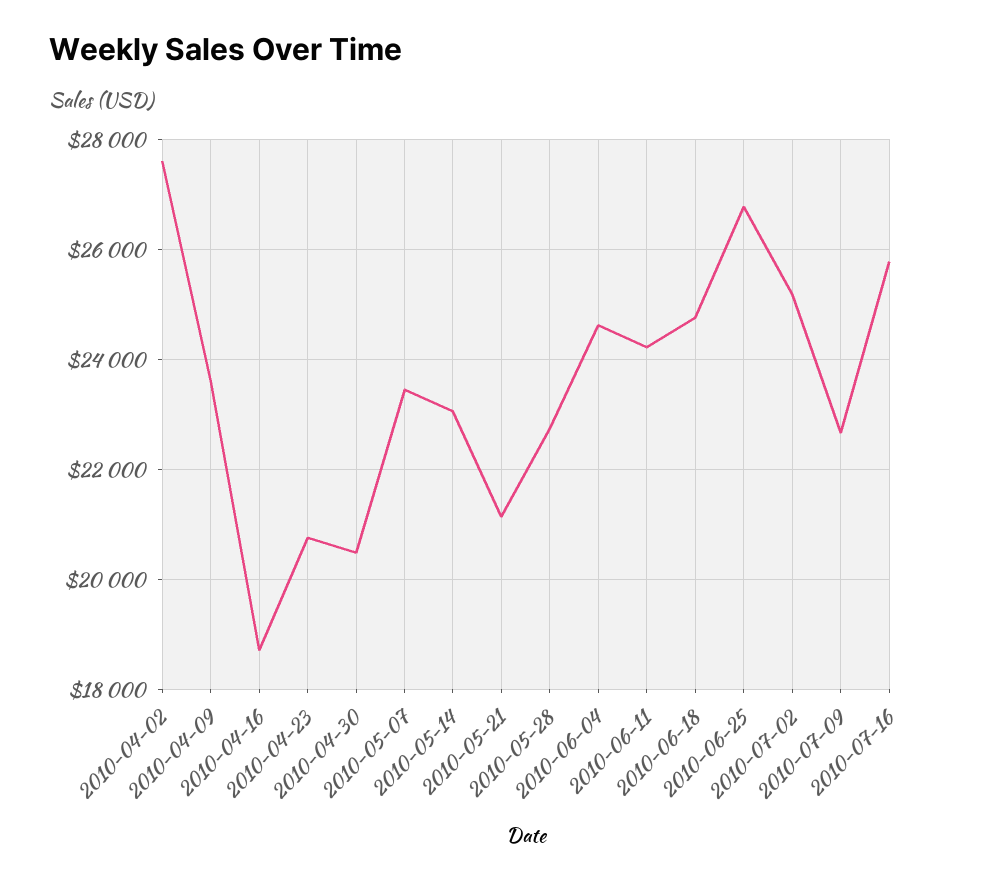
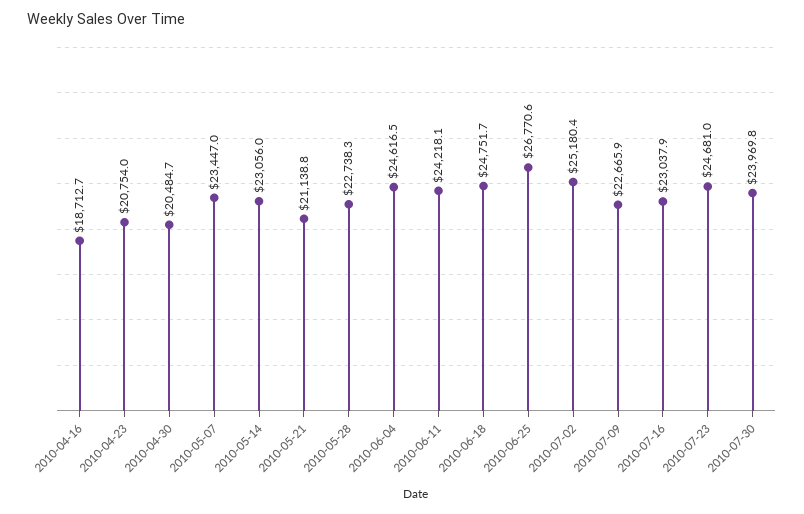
2010-04-02: 27600 -> none
2010-04-09: 23600 -> none
2010-07-16: 25800 -> 23037.9
2010-07-23: none -> 24681
2010-07-30: none -> 23969.8

